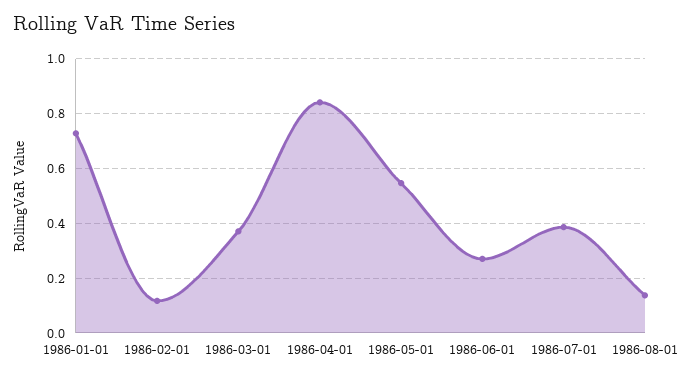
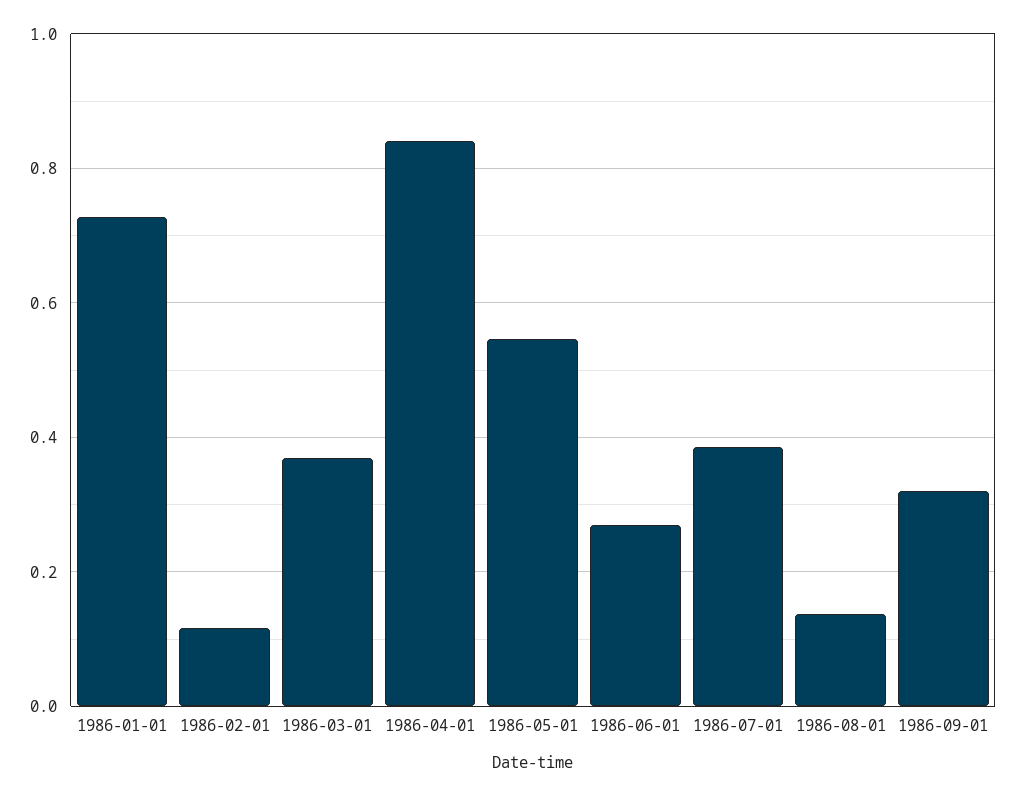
1986-09-01: none -> 0.32

